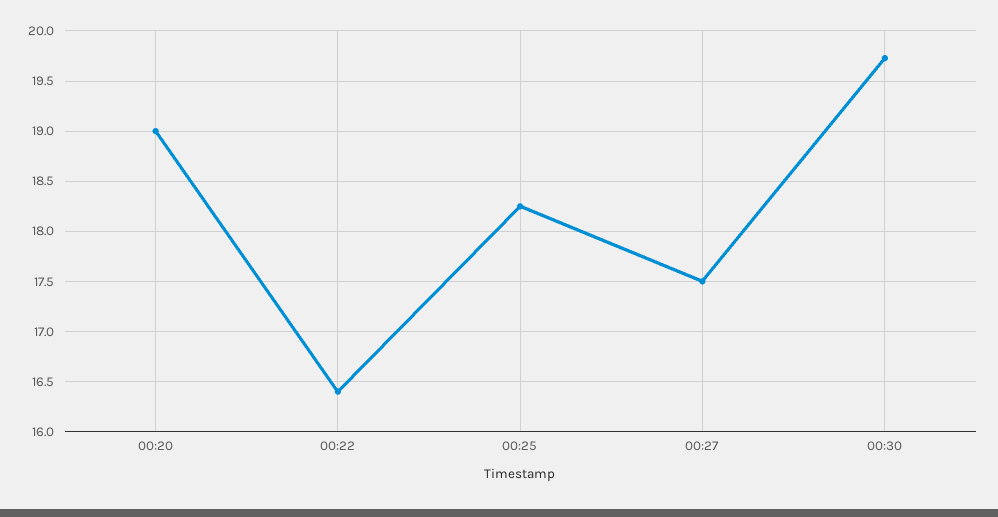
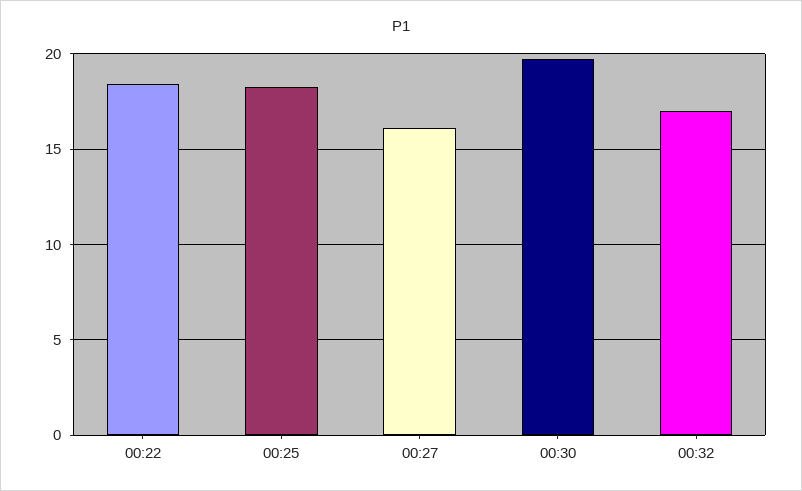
00:20: 19 -> none
00:22: 16.4 -> 18.5
00:27: 17.5 -> 16
00:32: none -> 17

